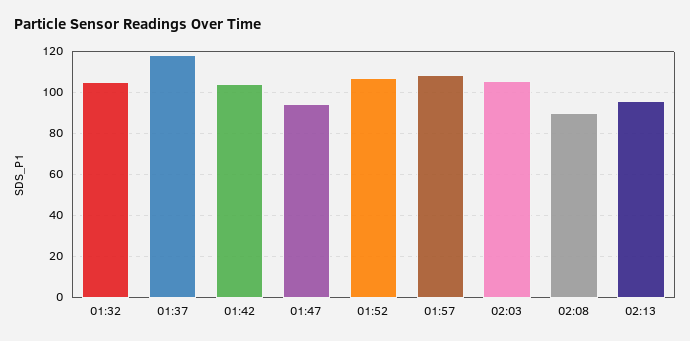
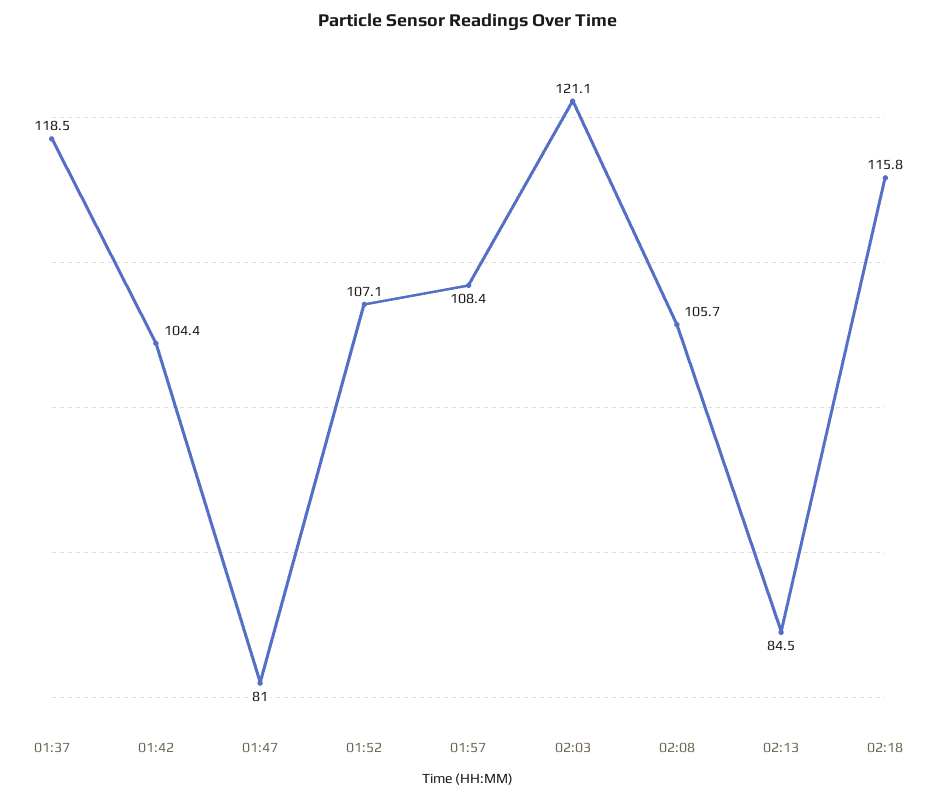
01:32: 105 -> none
01:47: 95 -> 81
02:03: 105 -> 121.1
02:08: 90 -> 105.7
02:13: 95 -> 84.5
02:18: none -> 115.8

